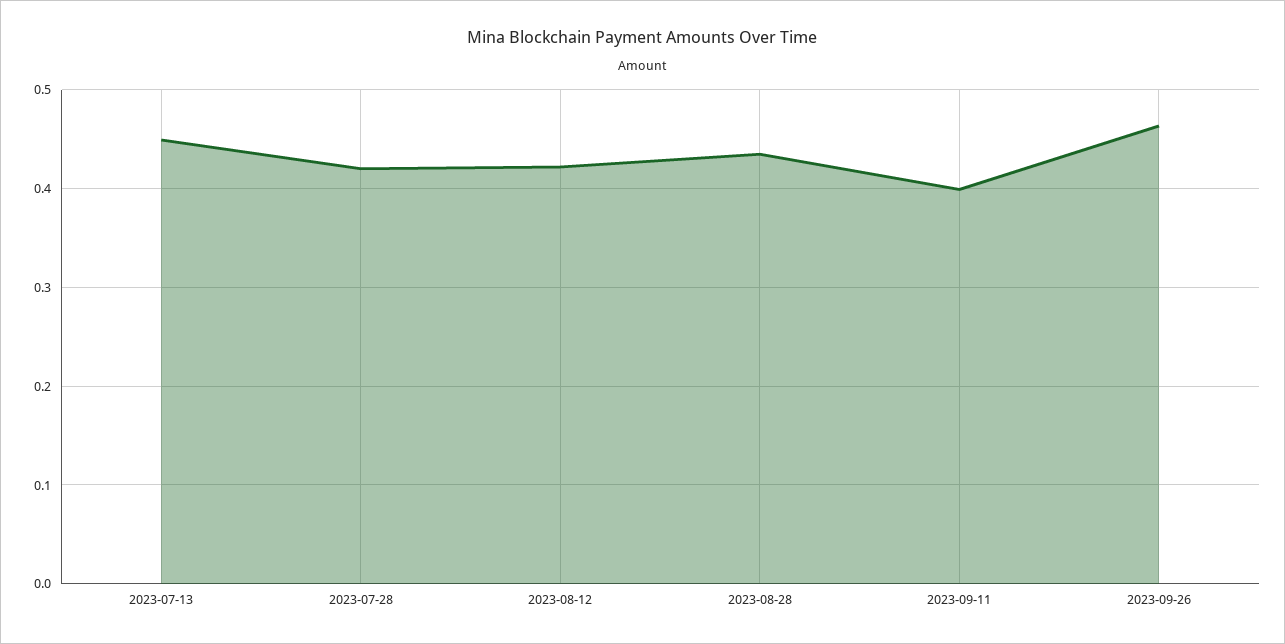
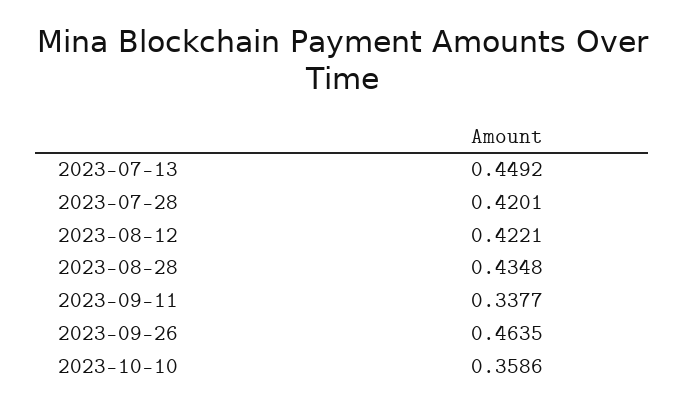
2023-09-11: 0.4 -> 0.3377
2023-10-10: none -> 0.3586

